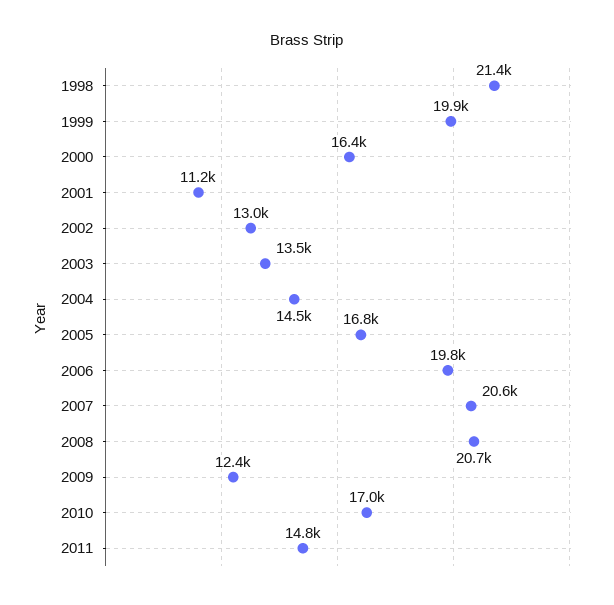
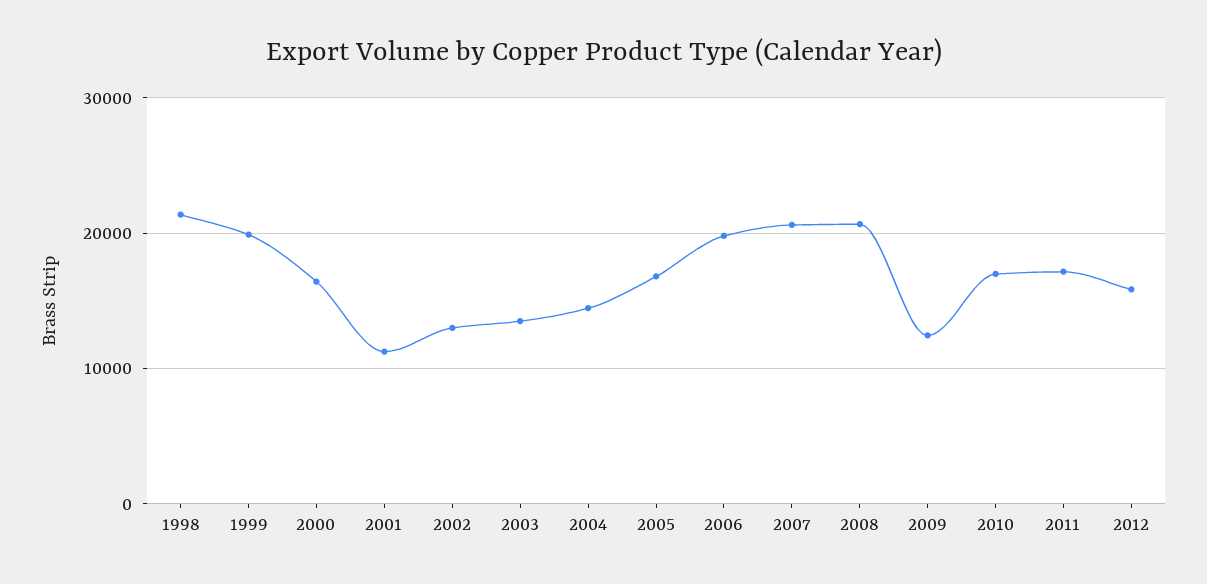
2011: 14800 -> 17000
2012: none -> 16000

